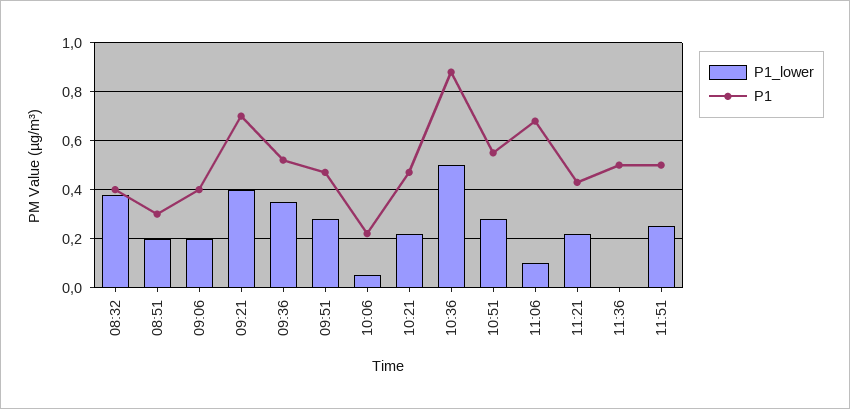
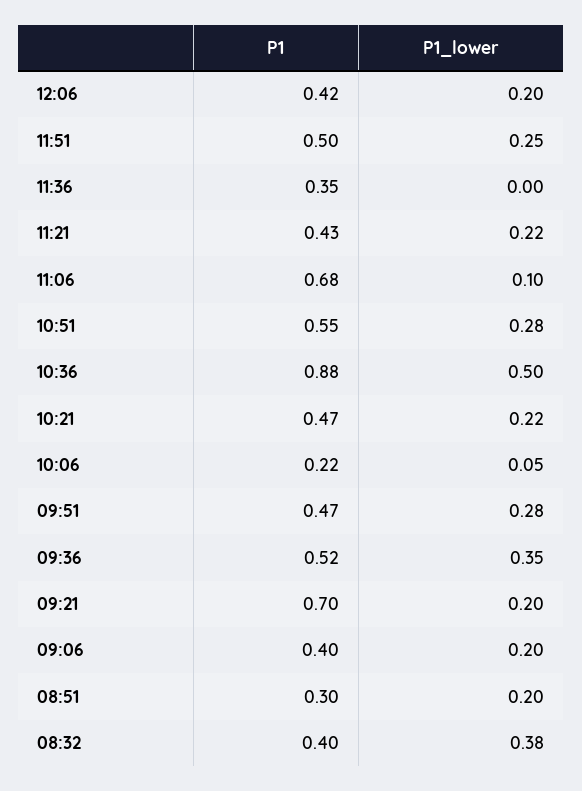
P1_lower, 09:21: 0.4 -> 0.2
P1, 11:36: 0.5 -> 0.35
P1, 12:06: none -> 0.42
P1_lower, 12:06: none -> 0.2

